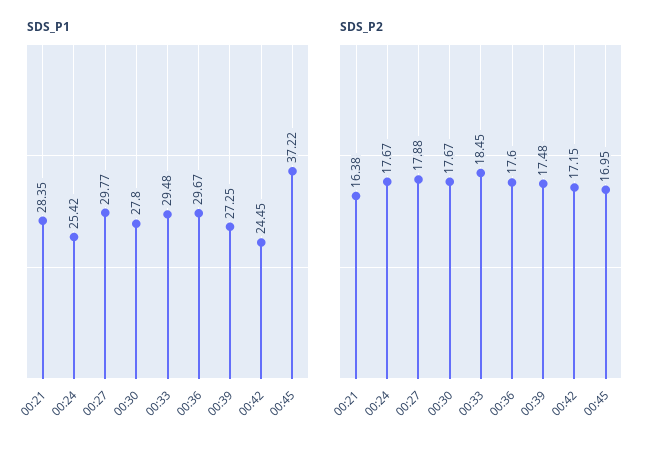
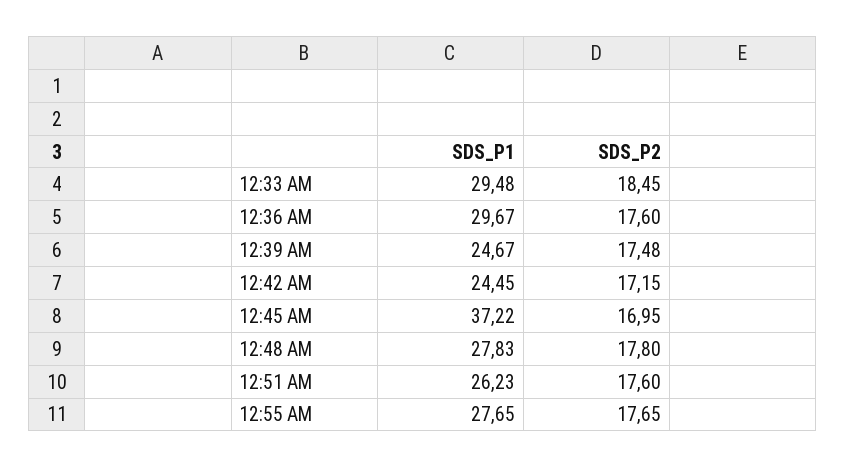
SDS_P1, 00:21: 28.35 -> none
SDS_P1, 00:24: 25.42 -> none
SDS_P1, 00:27: 29.77 -> none
SDS_P1, 00:30: 27.8 -> none
SDS_P1, 00:39: 27.25 -> 24.67
SDS_P2, 00:21: 16.38 -> none
SDS_P2, 00:24: 17.67 -> none
SDS_P2, 00:27: 17.88 -> none
SDS_P2, 00:30: 17.67 -> none
SDS_P1, 12:48 AM: none -> 27.83
SDS_P2, 12:48 AM: none -> 17.8
SDS_P1, 12:51 AM: none -> 26.23
SDS_P2, 12:51 AM: none -> 17.6
SDS_P1, 12:55 AM: none -> 27.65
SDS_P2, 12:55 AM: none -> 17.65

